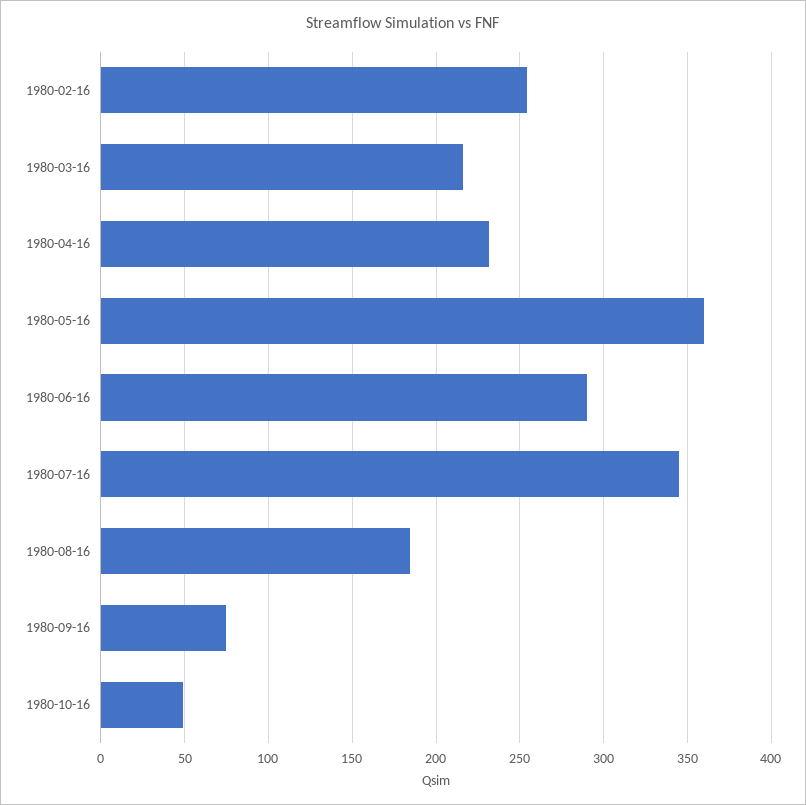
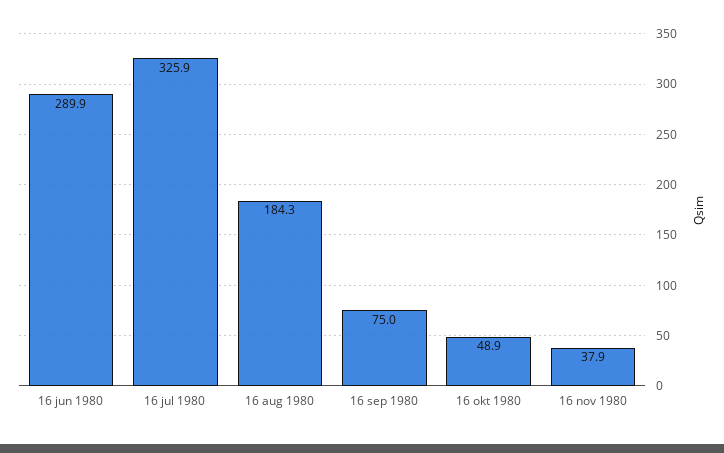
1980-02-16: 255 -> none
1980-03-16: 215 -> none
1980-04-16: 230 -> none
1980-05-16: 360 -> none
1980-07-16: 345 -> 325.9
16 nov 1980: none -> 37.9

